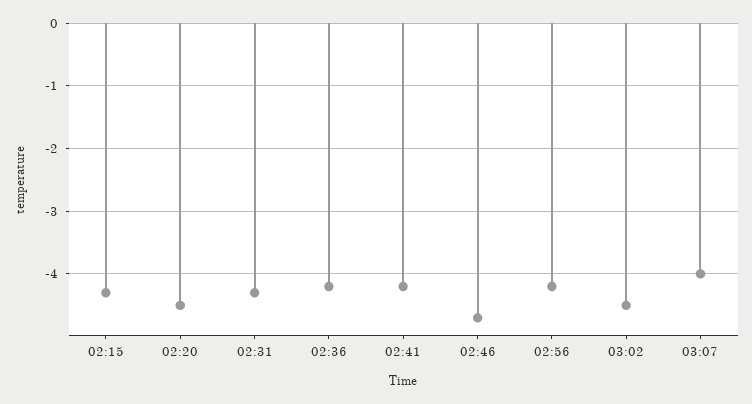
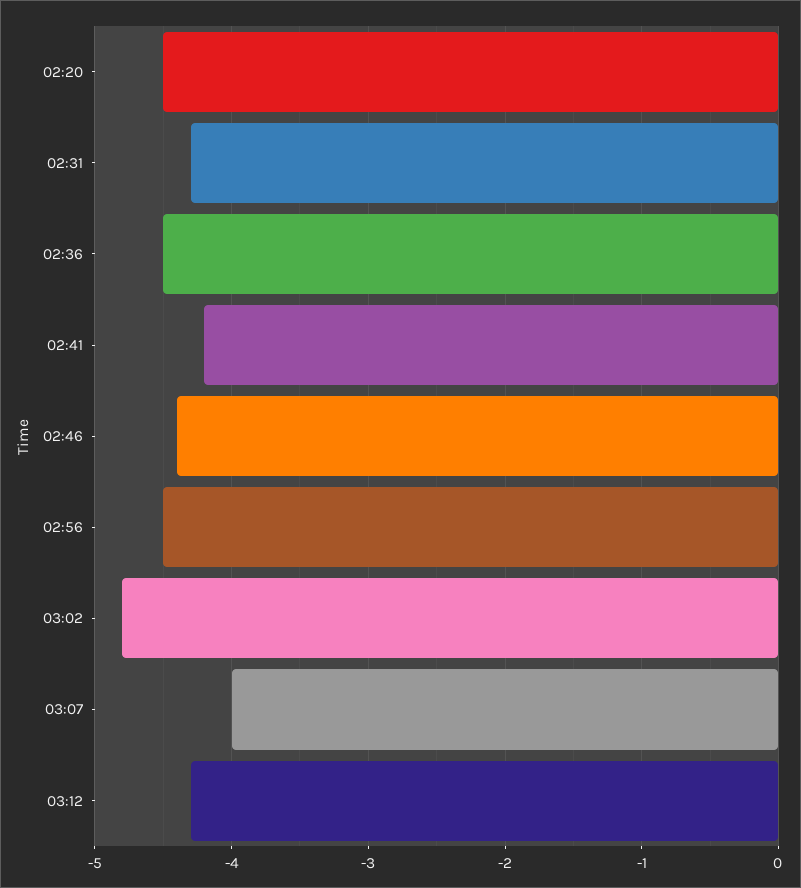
02:15: -4.3 -> none
02:36: -4.2 -> -4.5
02:46: -4.7 -> -4.4
02:56: -4.2 -> -4.5
03:02: -4.5 -> -4.8
03:12: none -> -4.3

